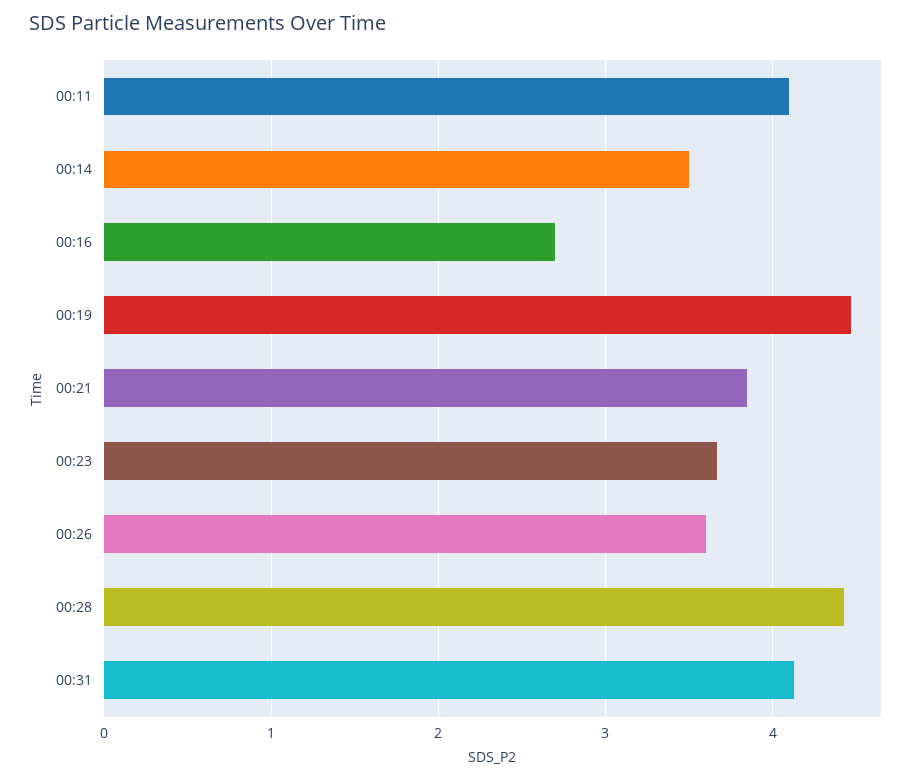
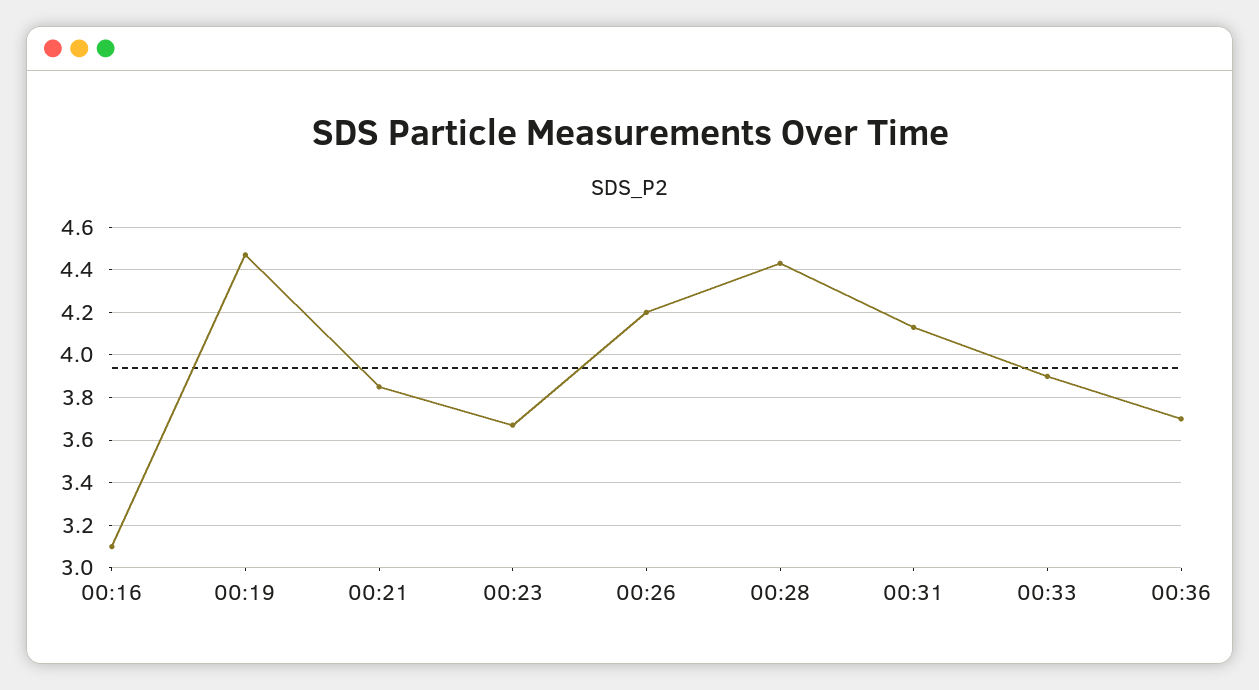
00:11: 4.1 -> none
00:14: 3.5 -> none
00:16: 2.7 -> 3.1
00:26: 3.6 -> 4.2
00:33: none -> 3.9
00:36: none -> 3.7

